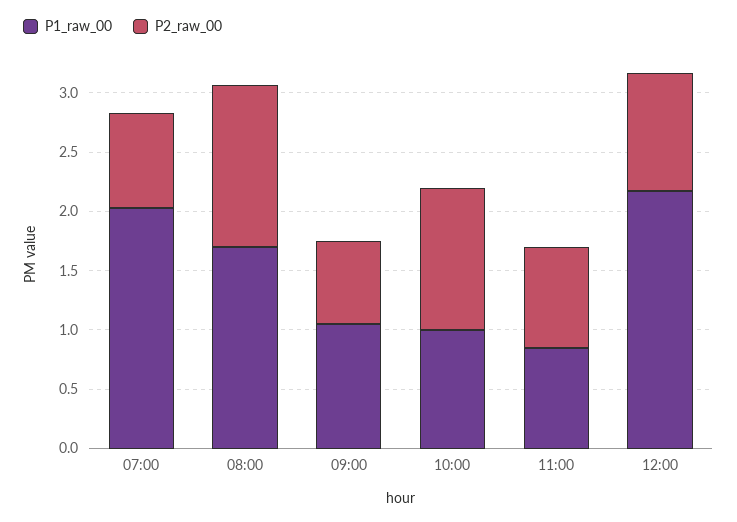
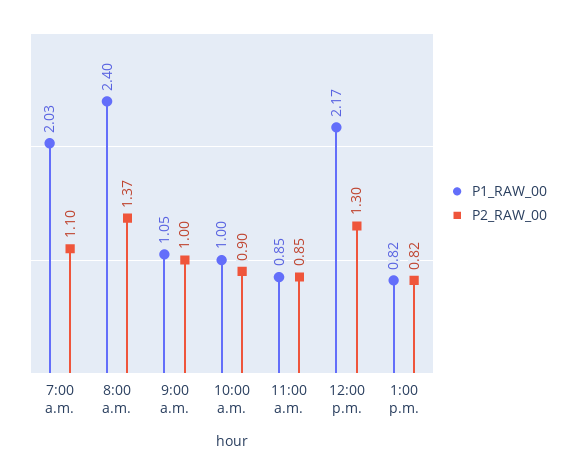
P2_raw_00, 07:00: 0.8 -> 1.1
P1_raw_00, 08:00: 1.7 -> 2.4
P2_raw_00, 09:00: 0.7 -> 1
P2_raw_00, 10:00: 1.2 -> 0.9
P2_raw_00, 12:00: 1 -> 1.3
P1_raw_00, 1:00 p.m.: none -> 0.82
P2_raw_00, 1:00 p.m.: none -> 0.82

